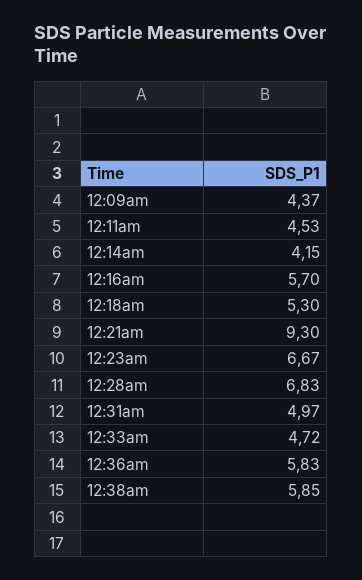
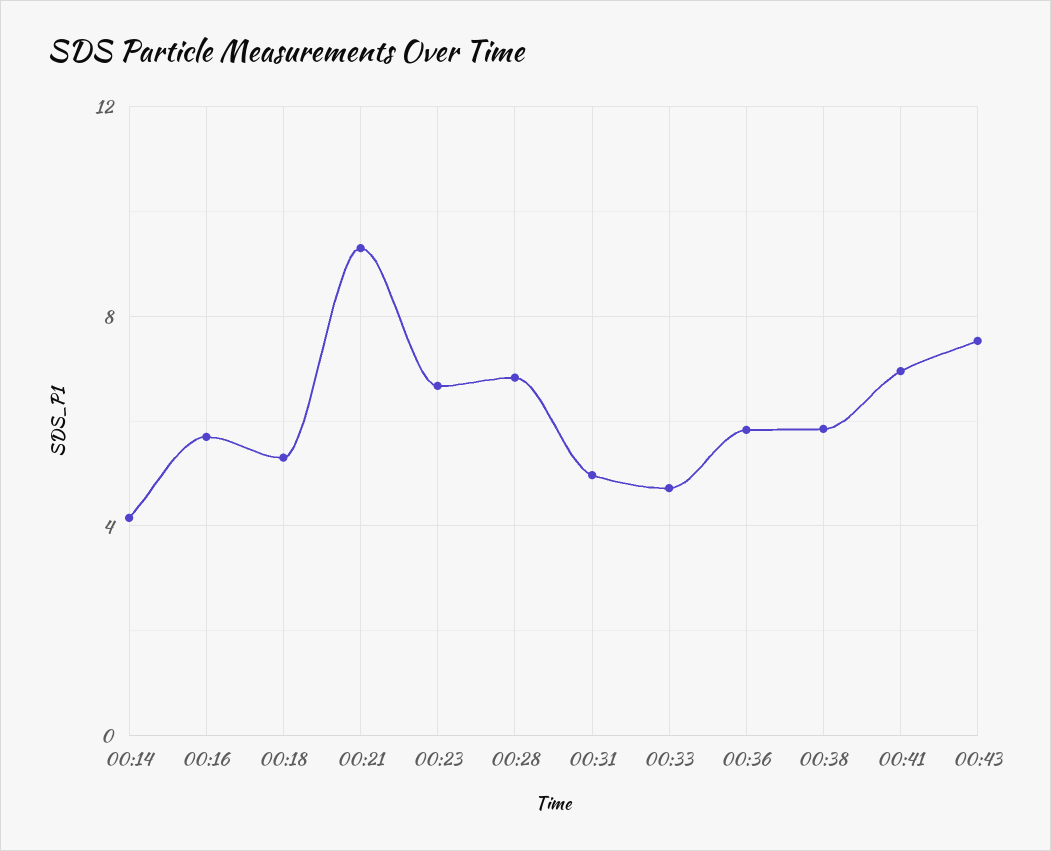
12:09am: 4.37 -> none
12:11am: 4.53 -> none
00:41: none -> 7
00:43: none -> 7.5

